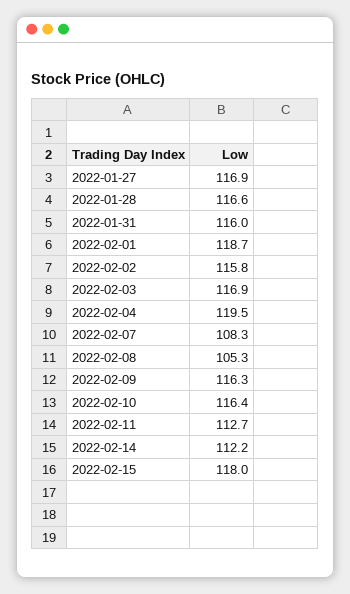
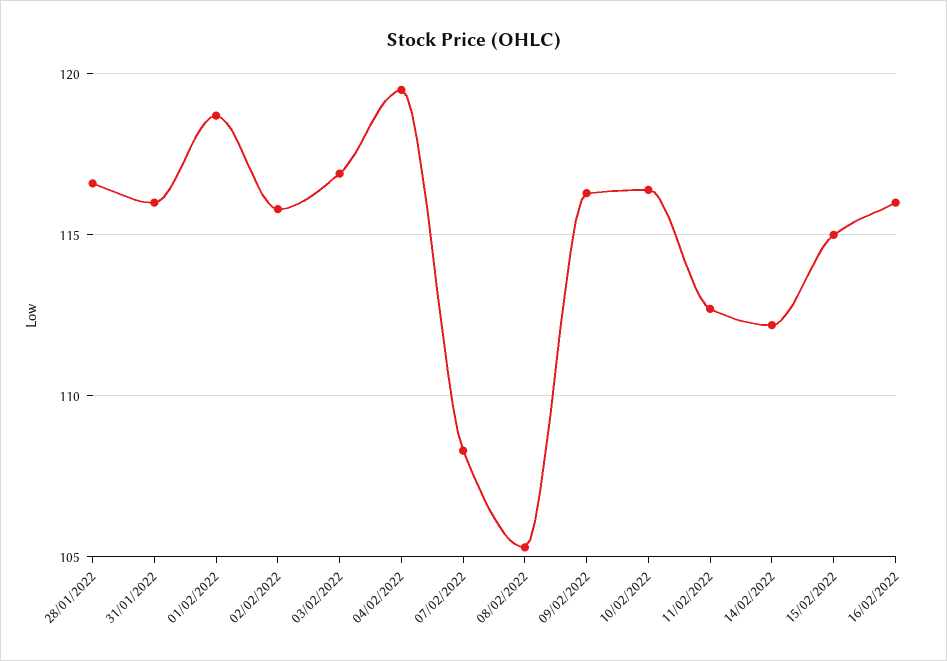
2022-01-27: 116.9 -> none
2022-02-15: 118 -> 115
16/02/2022: none -> 116

